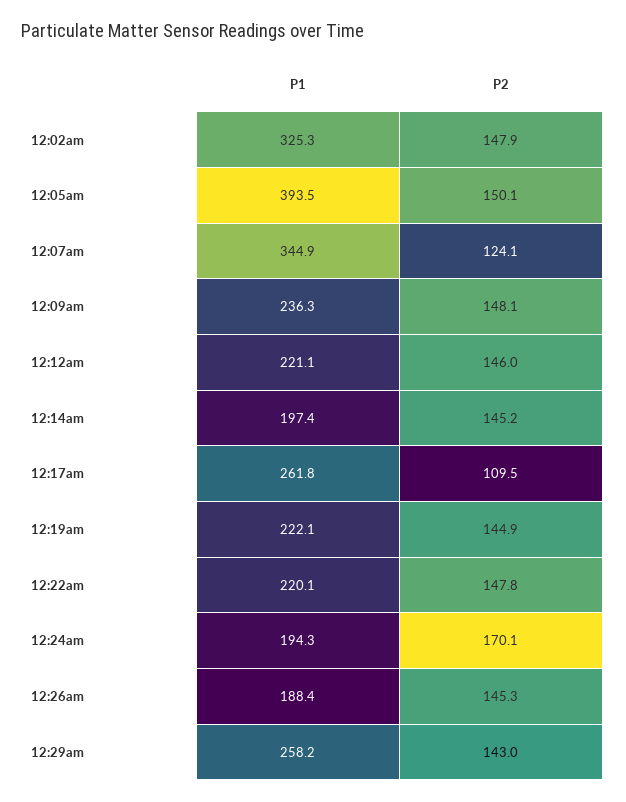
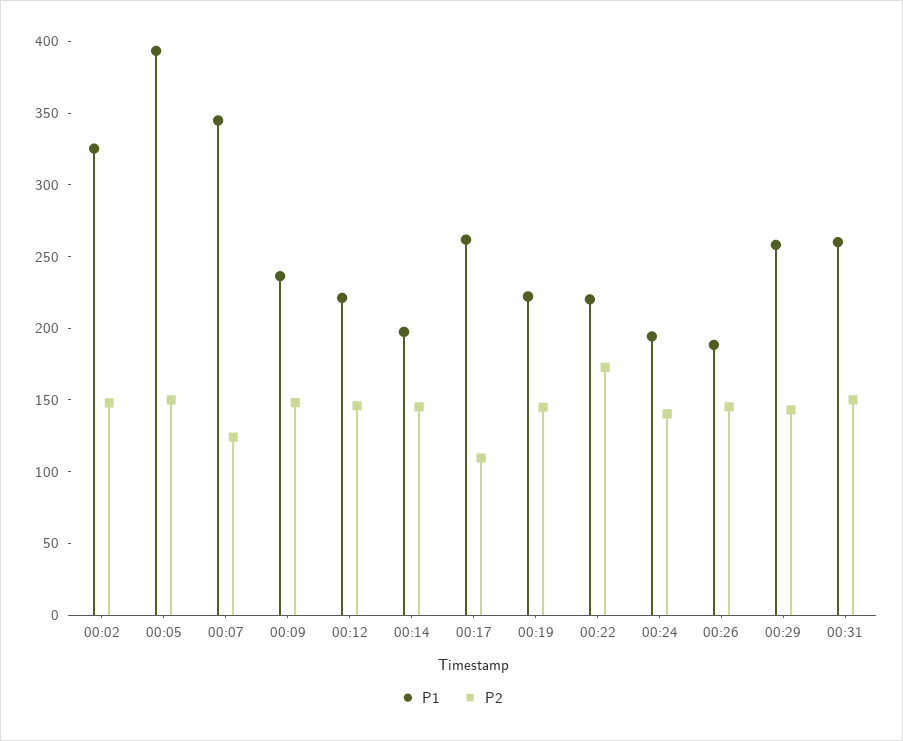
P2, 12:22am: 147.8 -> 170
P2, 12:24am: 170.1 -> 140
P1, 00:31: none -> 260
P2, 00:31: none -> 150

